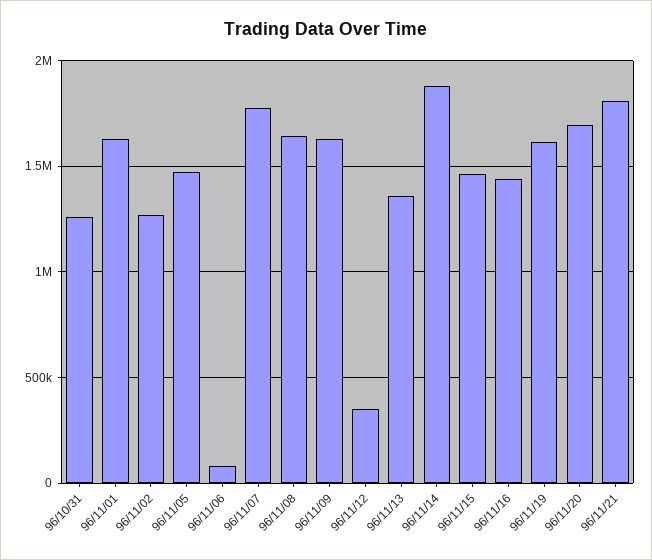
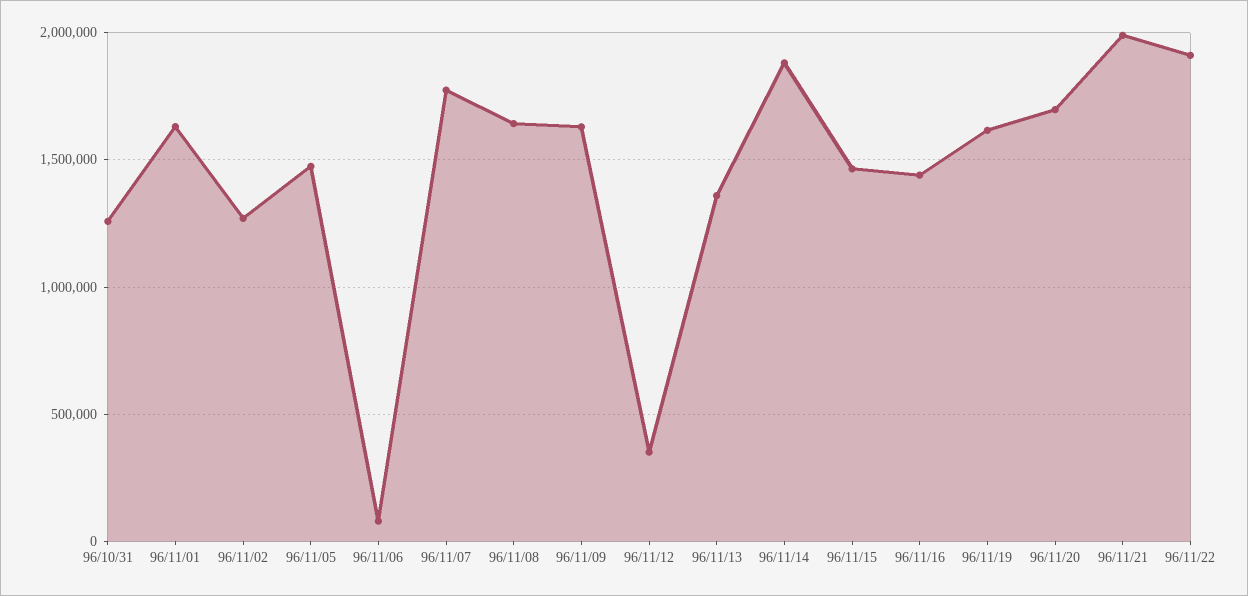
96/11/21: 1800000 -> 2000000
96/11/22: none -> 1900000

